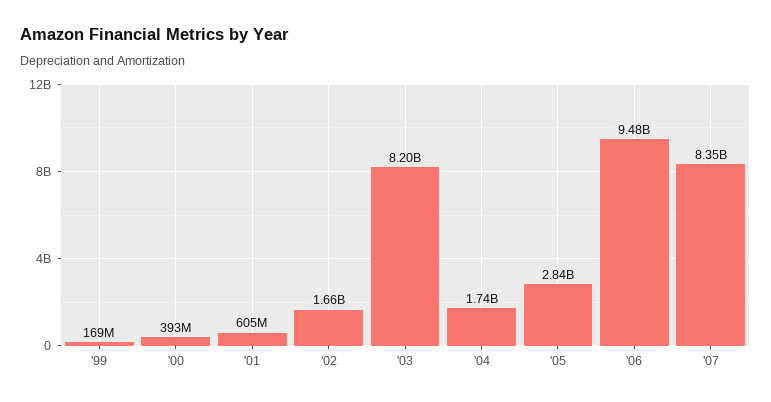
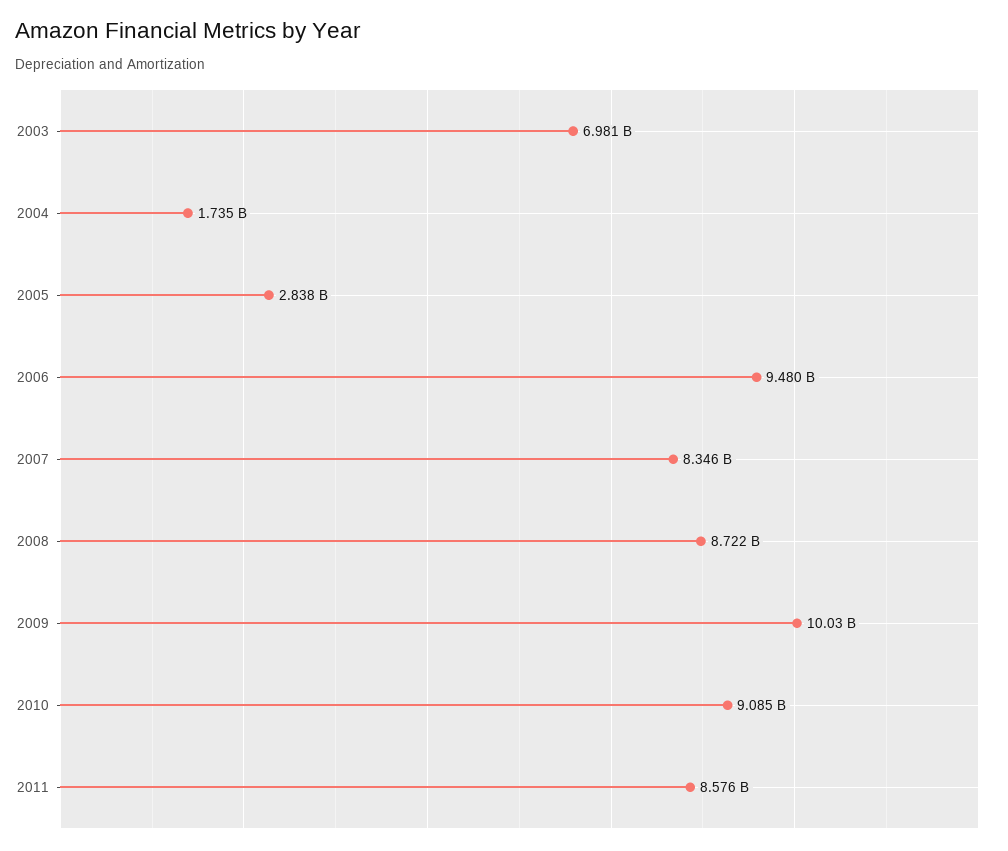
'99: 169000000 -> none
'00: 393000000 -> none
'01: 605000000 -> none
'02: 1660000000 -> none
'03: 8200000000 -> 6981000000
2008: none -> 8722000000
2009: none -> 10030000000
2010: none -> 9085000000
2011: none -> 8576000000

